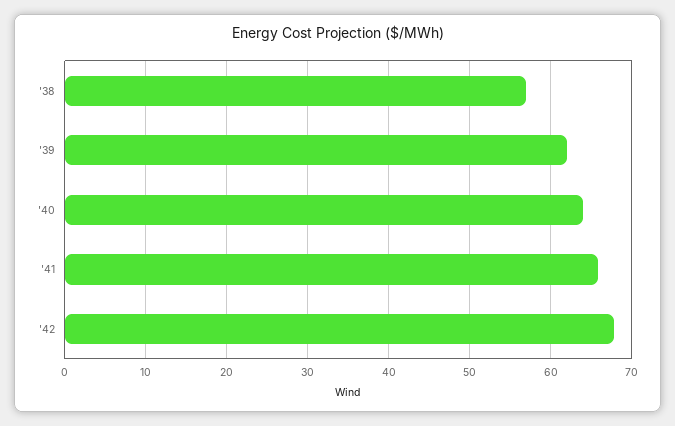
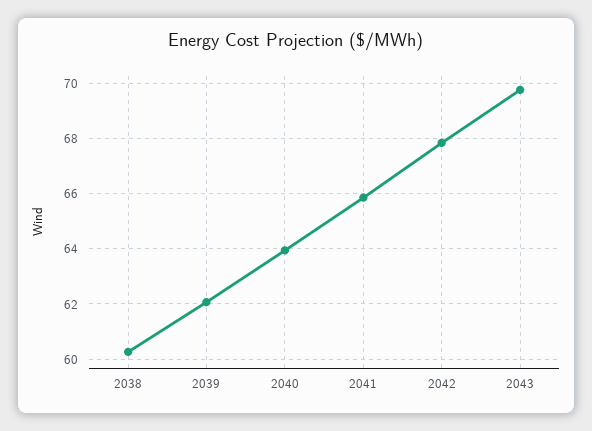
'38: 57 -> 60.25
2043: none -> 69.75

